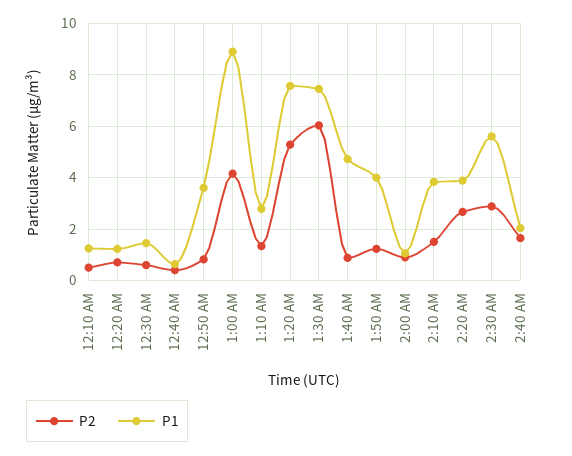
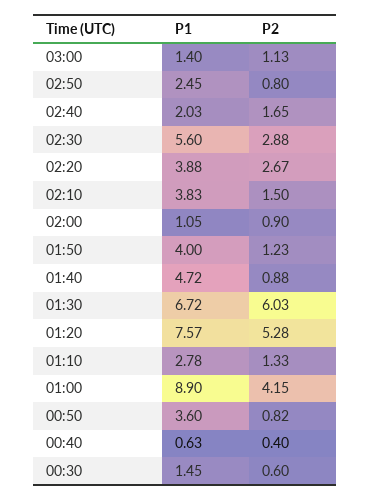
P2, 12:10 AM: 0.5 -> none
P1, 12:10 AM: 1.25 -> none
P2, 12:20 AM: 0.75 -> none
P1, 12:20 AM: 1.25 -> none
P1, 1:30 AM: 7.5 -> 6.72
P1, 03:00: none -> 1.4
P2, 03:00: none -> 1.13
P1, 02:50: none -> 2.45
P2, 02:50: none -> 0.8

